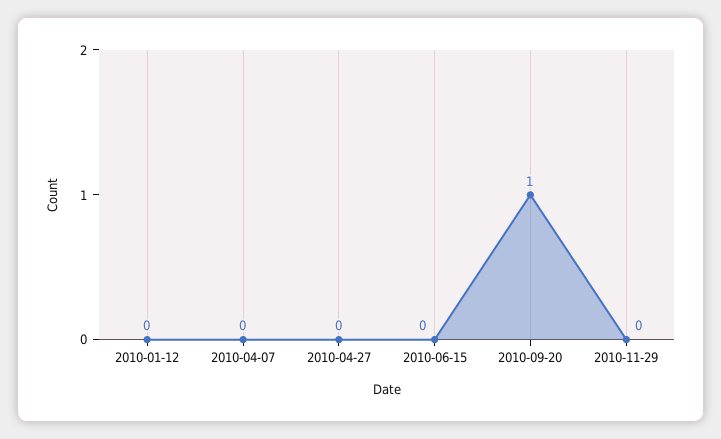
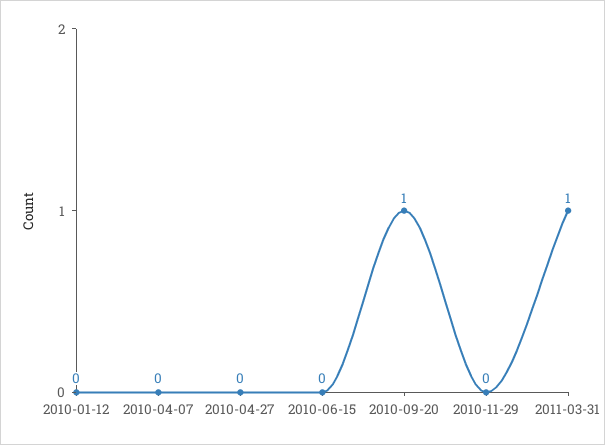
2011-03-31: none -> 1

